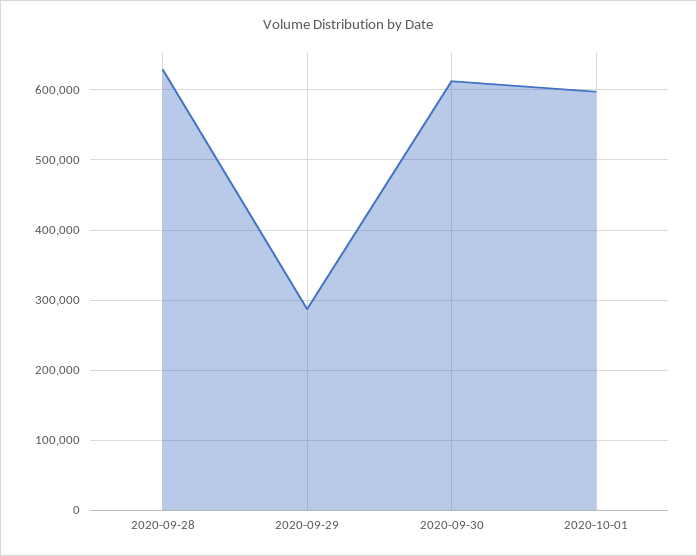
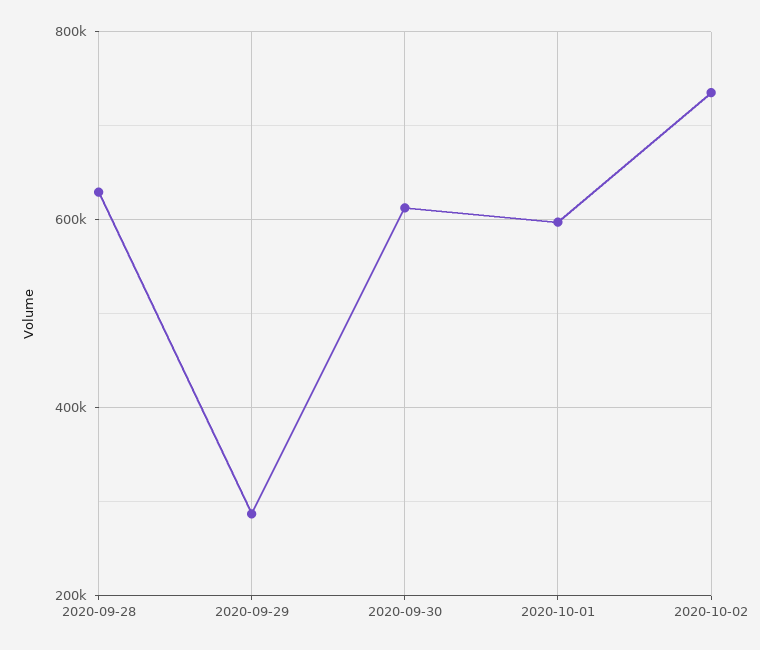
2020-10-02: none -> 740000

